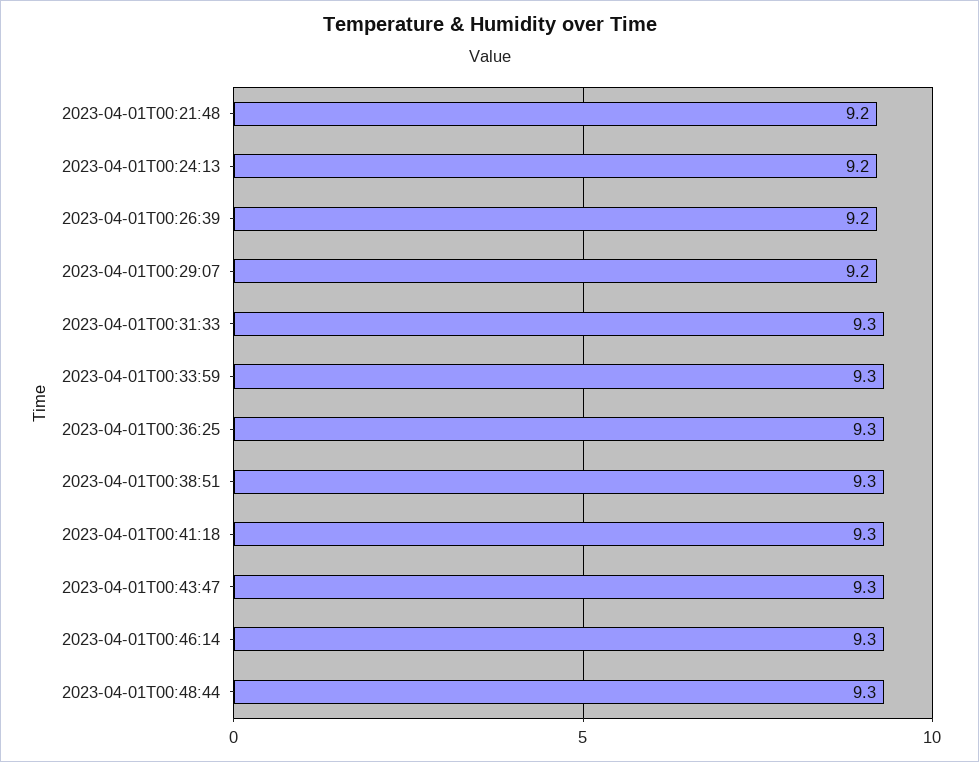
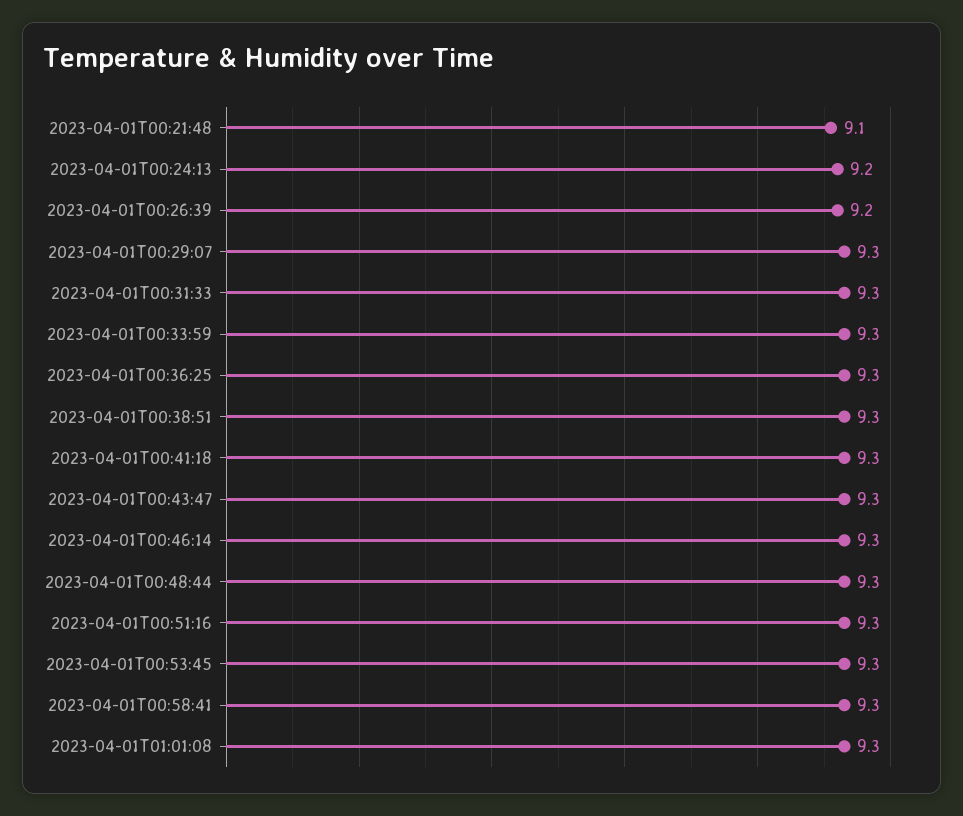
2023-04-01T00:21:48: 9.2 -> 9.1
2023-04-01T00:29:07: 9.2 -> 9.3
2023-04-01T00:51:16: none -> 9.3
2023-04-01T00:53:45: none -> 9.3
2023-04-01T00:58:41: none -> 9.3
2023-04-01T01:01:08: none -> 9.3

